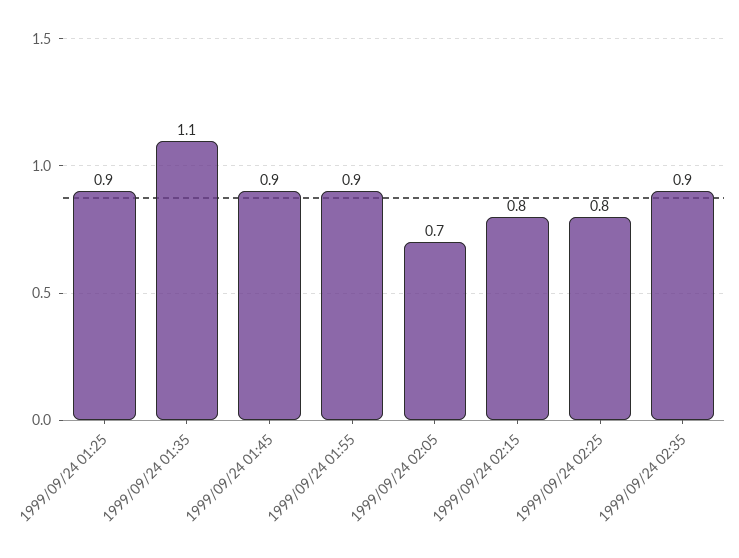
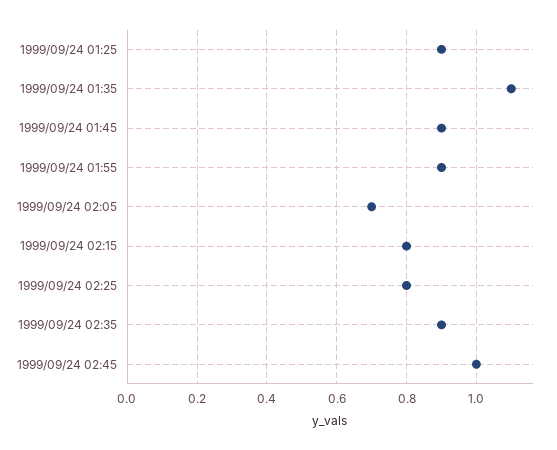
1999/09/24 02:45: none -> 1

